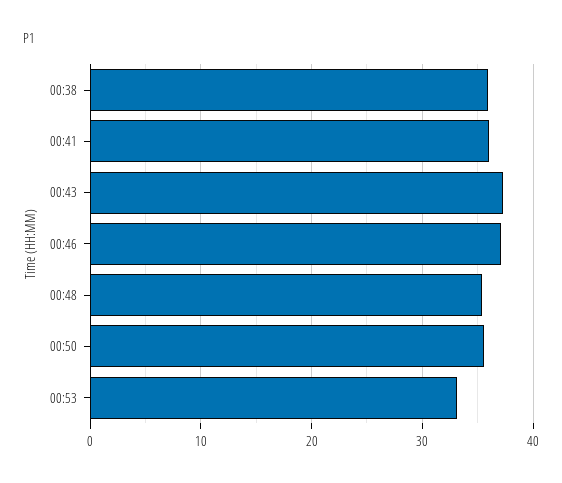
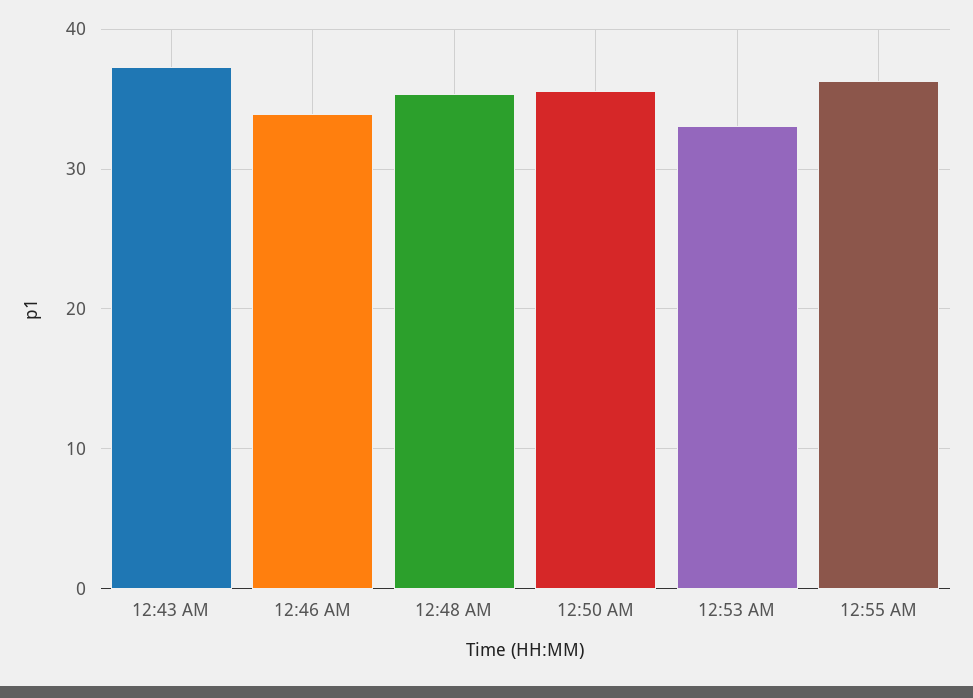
00:38: 36 -> none
00:41: 36 -> none
00:46: 37 -> 34
12:55 AM: none -> 36

